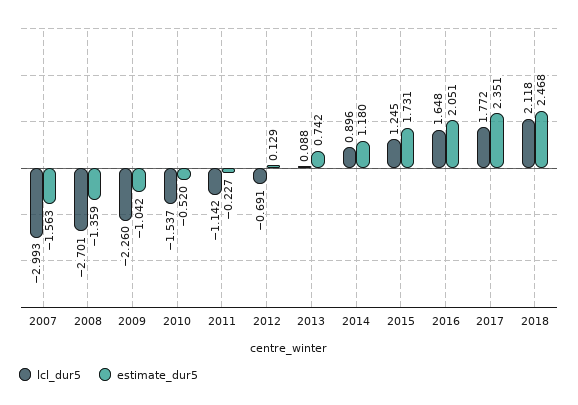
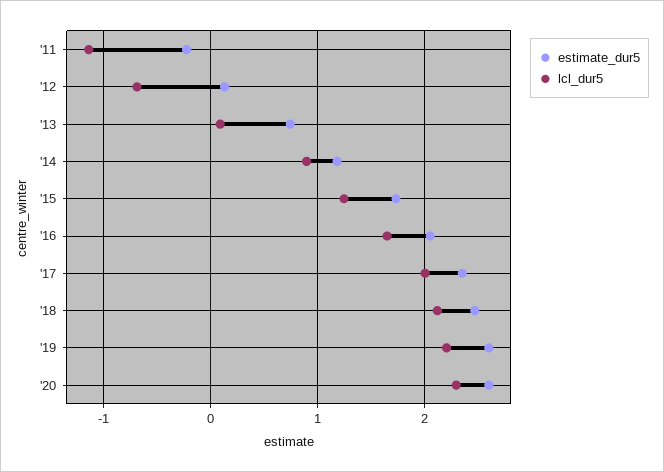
lcl_dur5, 2007: -2.993 -> none
estimate_dur5, 2007: -1.563 -> none
lcl_dur5, 2008: -2.701 -> none
estimate_dur5, 2008: -1.359 -> none
lcl_dur5, 2009: -2.26 -> none
estimate_dur5, 2009: -1.042 -> none
lcl_dur5, 2010: -1.537 -> none
estimate_dur5, 2010: -0.52 -> none
lcl_dur5, 2017: 1.772 -> 2
estimate_dur5, '19: none -> 2.6
lcl_dur5, '19: none -> 2.2
estimate_dur5, '20: none -> 2.6
lcl_dur5, '20: none -> 2.3

